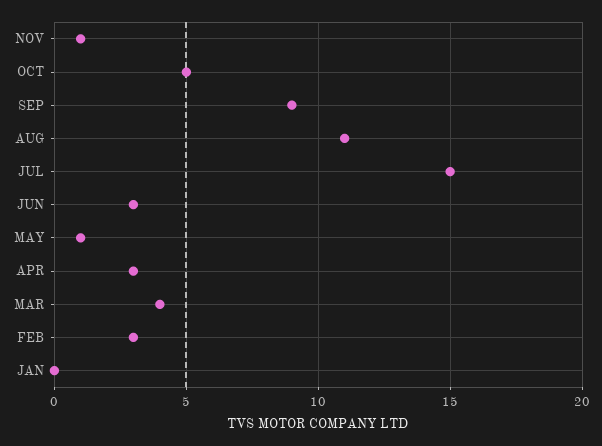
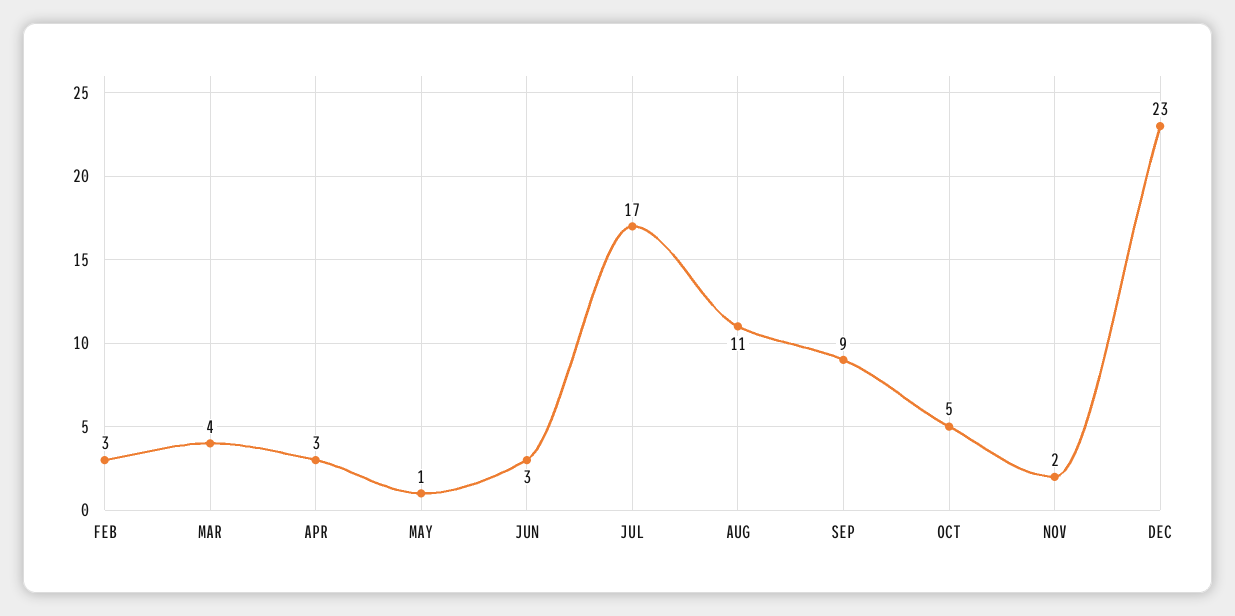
NOV: 1 -> 2
JUL: 15 -> 17
JAN: 0 -> none
DEC: none -> 23

